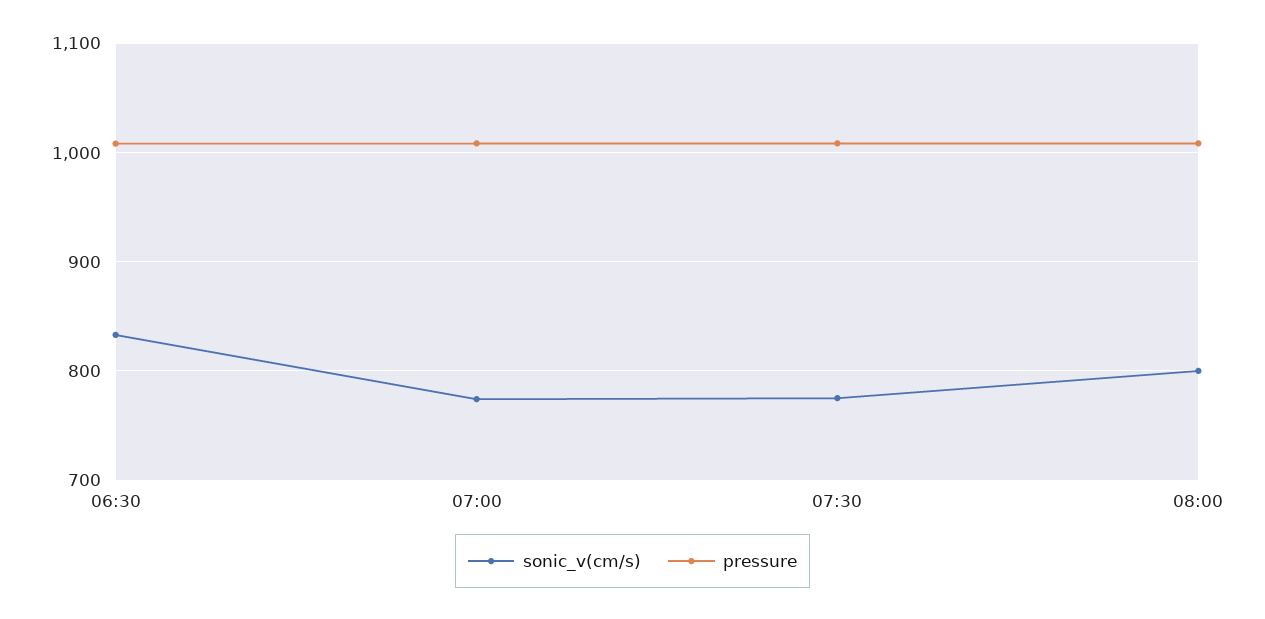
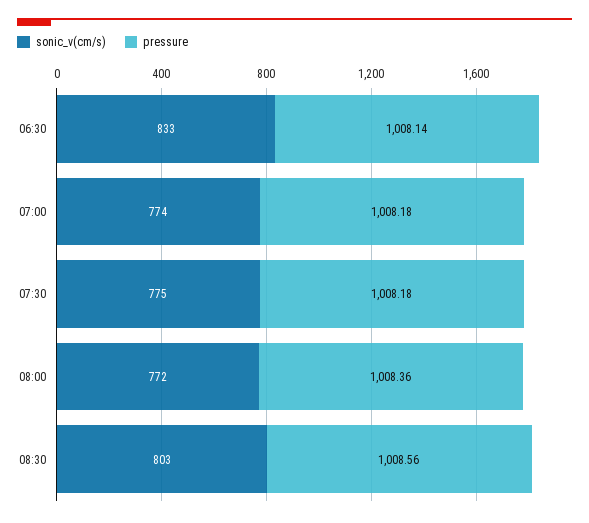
sonic_v(cm/s), 08:00: 800 -> 772
sonic_v(cm/s), 08:30: none -> 803
pressure, 08:30: none -> 1008.56

